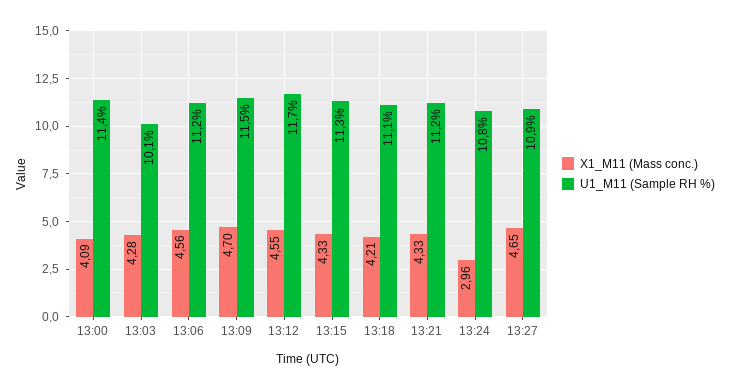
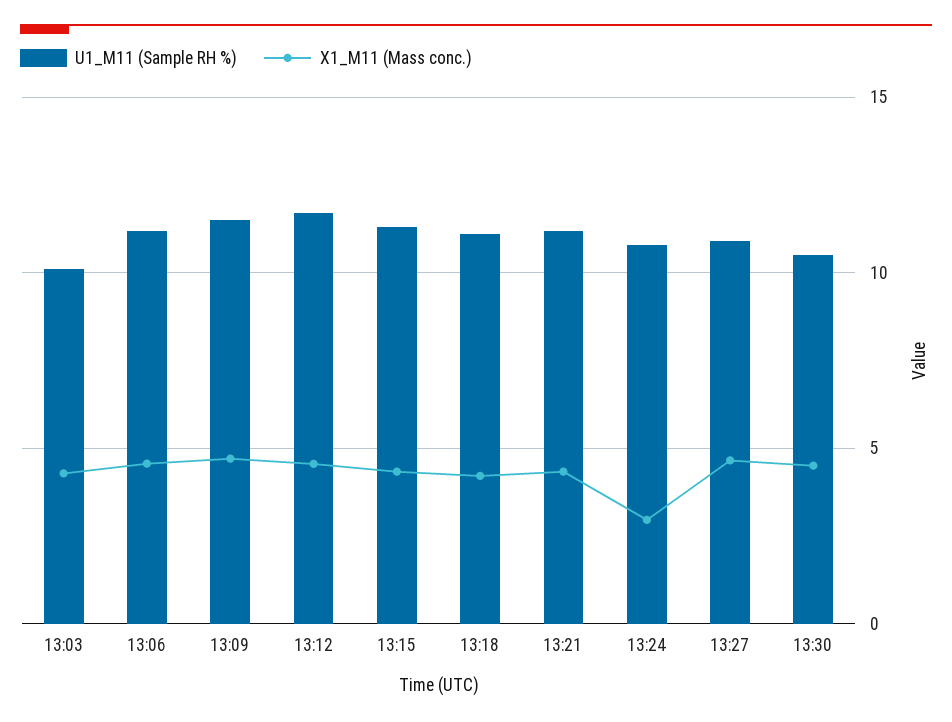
X1_M11 (Mass conc.), 13:00: 4.09 -> none
U1_M11 (Sample RH %), 13:00: 11.4 -> none
U1_M11 (Sample RH %), 13:30: none -> 10.5
X1_M11 (Mass conc.), 13:30: none -> 4.5

